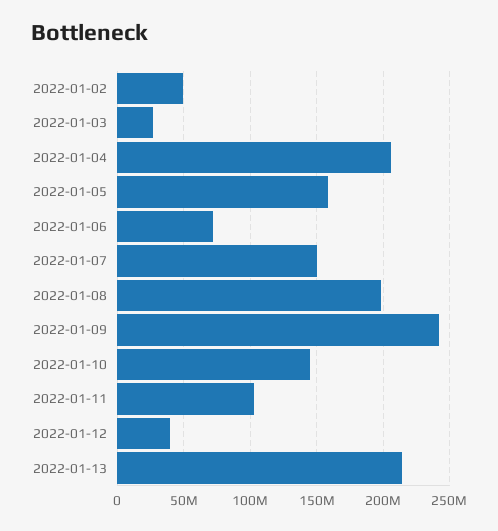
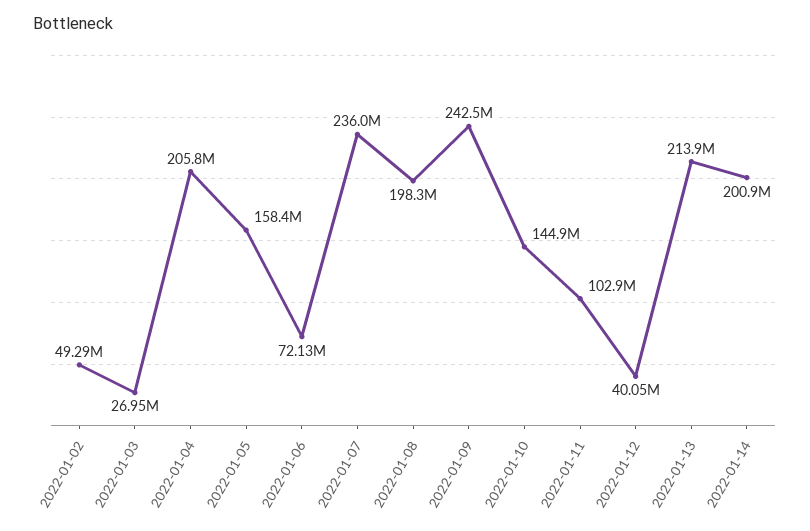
2022-01-07: 150000000 -> 236000000
2022-01-14: none -> 200900000

